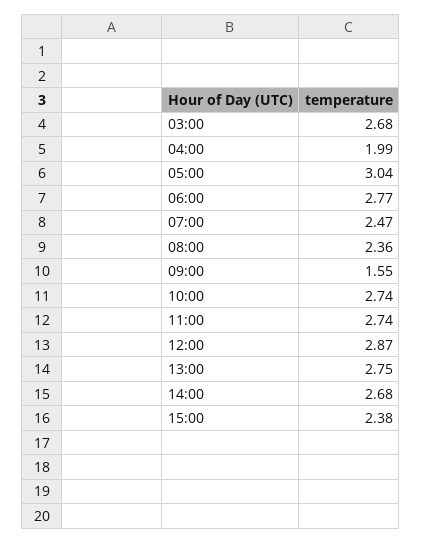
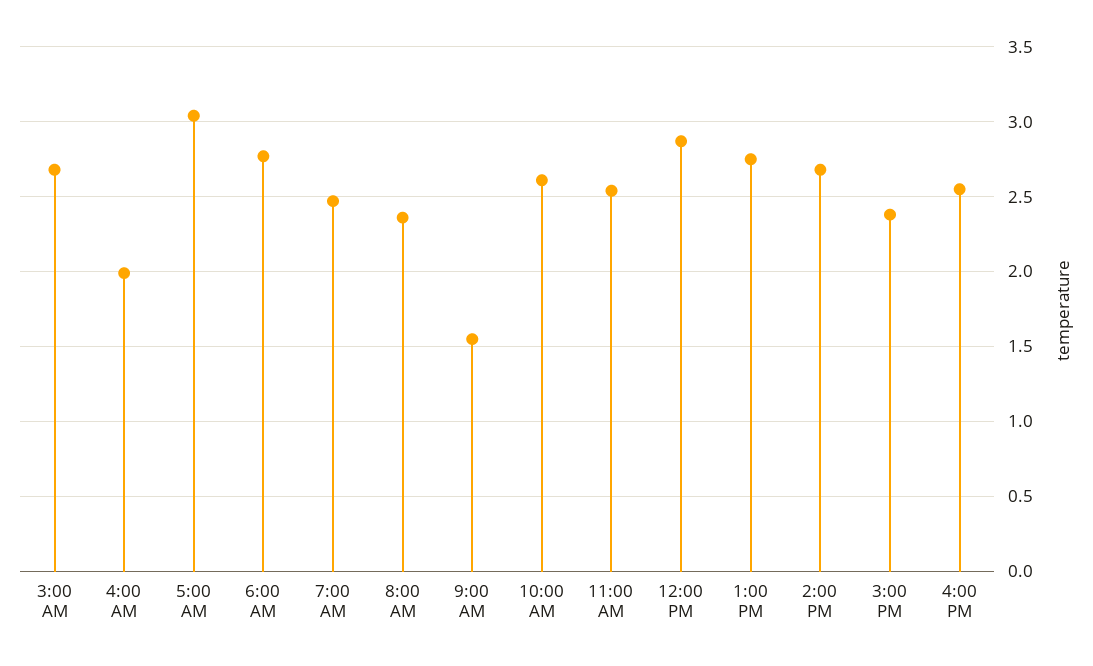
10:00: 2.74 -> 2.6
11:00: 2.74 -> 2.55
4:00 PM: none -> 2.55

